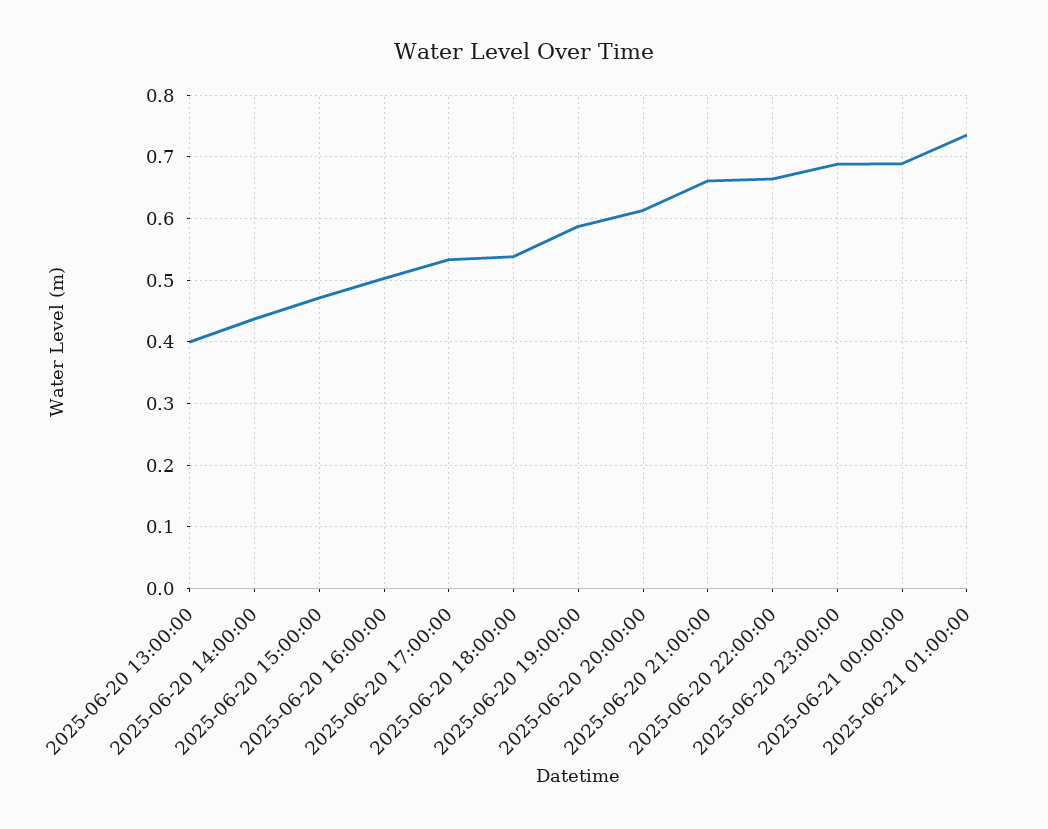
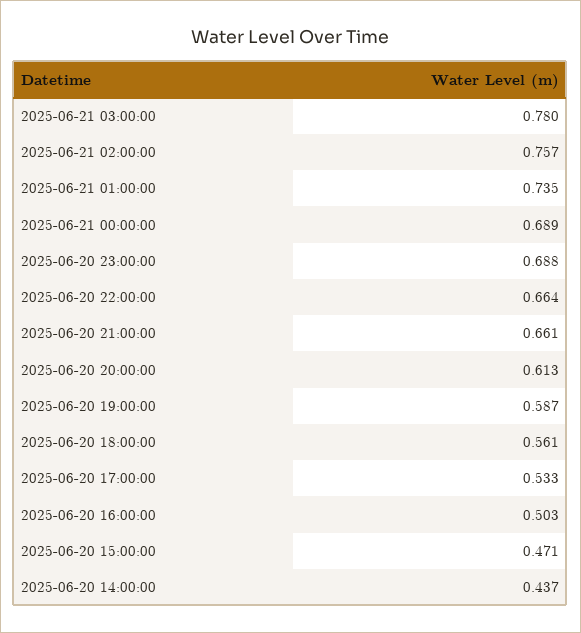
2025-06-20 13:00:00: 0.4 -> none
2025-06-20 18:00:00: 0.54 -> 0.561
2025-06-21 03:00:00: none -> 0.78
2025-06-21 02:00:00: none -> 0.757

